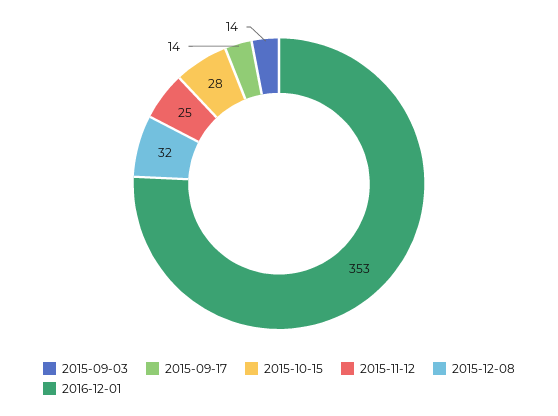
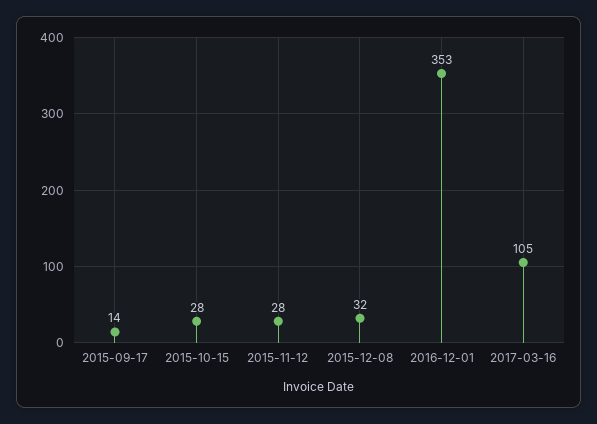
2015-09-03: 14 -> none
2015-11-12: 25 -> 28
2017-03-16: none -> 105

